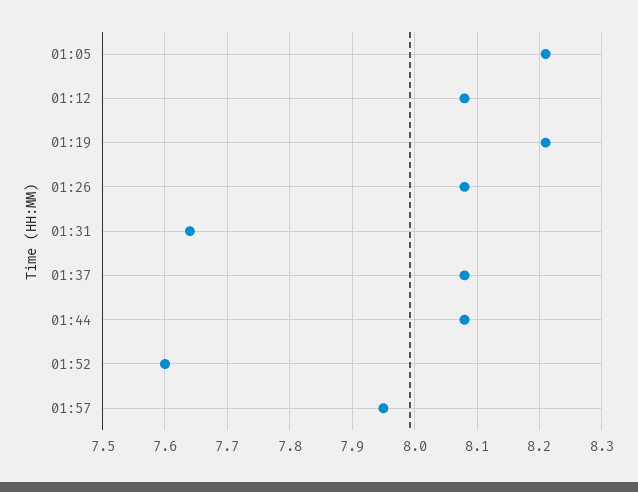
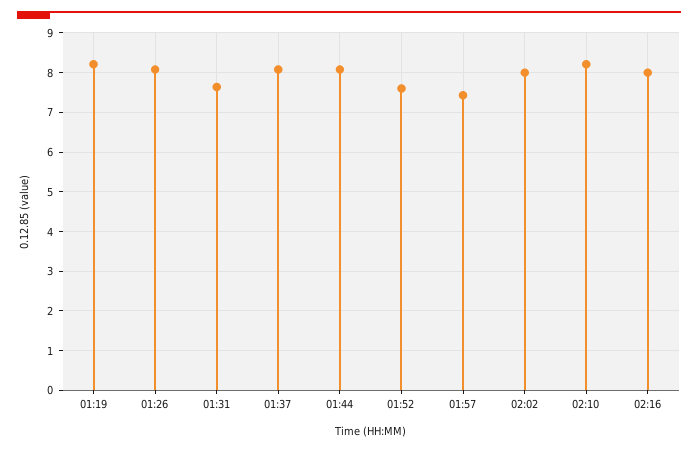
01:05: 8.21 -> none
01:12: 8.08 -> none
01:57: 7.95 -> 7.4
02:02: none -> 8
02:10: none -> 8.2
02:16: none -> 8

